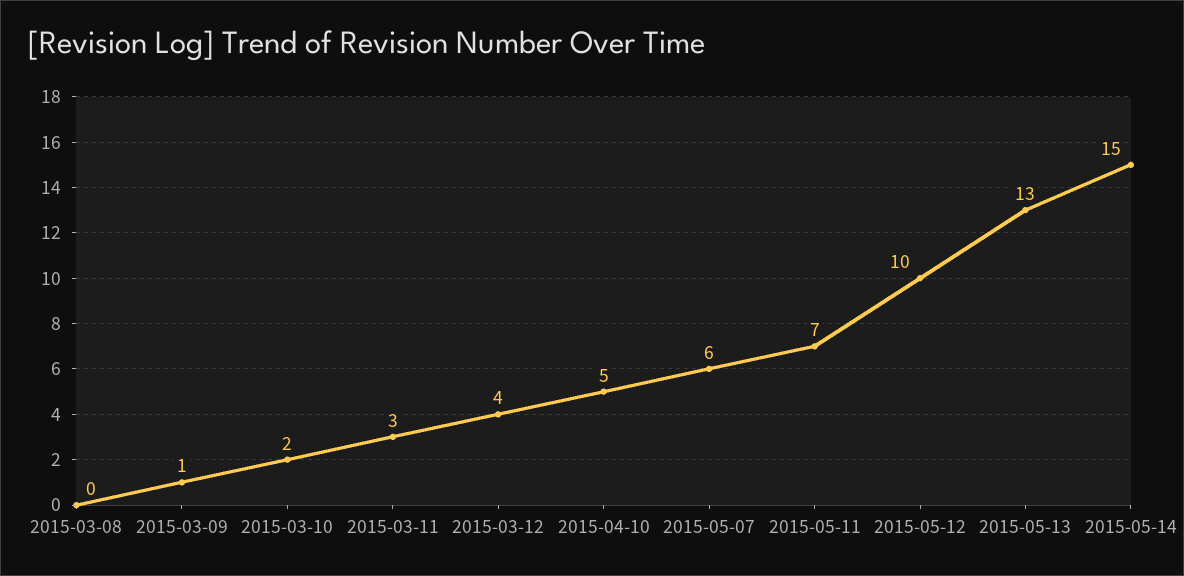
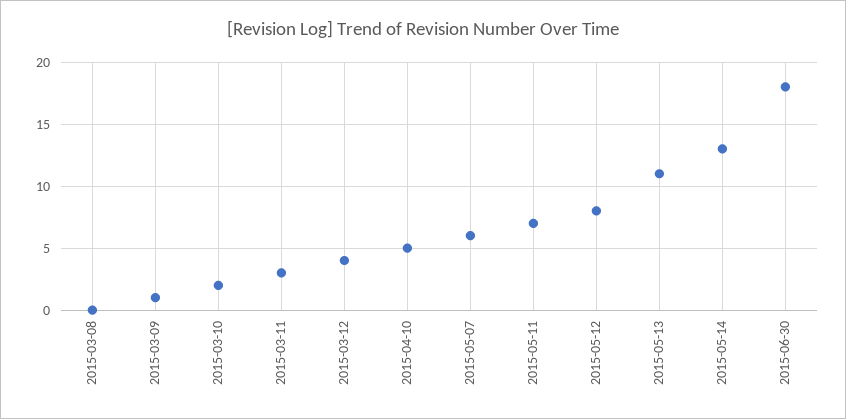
2015-05-12: 10 -> 8
2015-05-13: 13 -> 11
2015-05-14: 15 -> 13
2015-06-30: none -> 18

